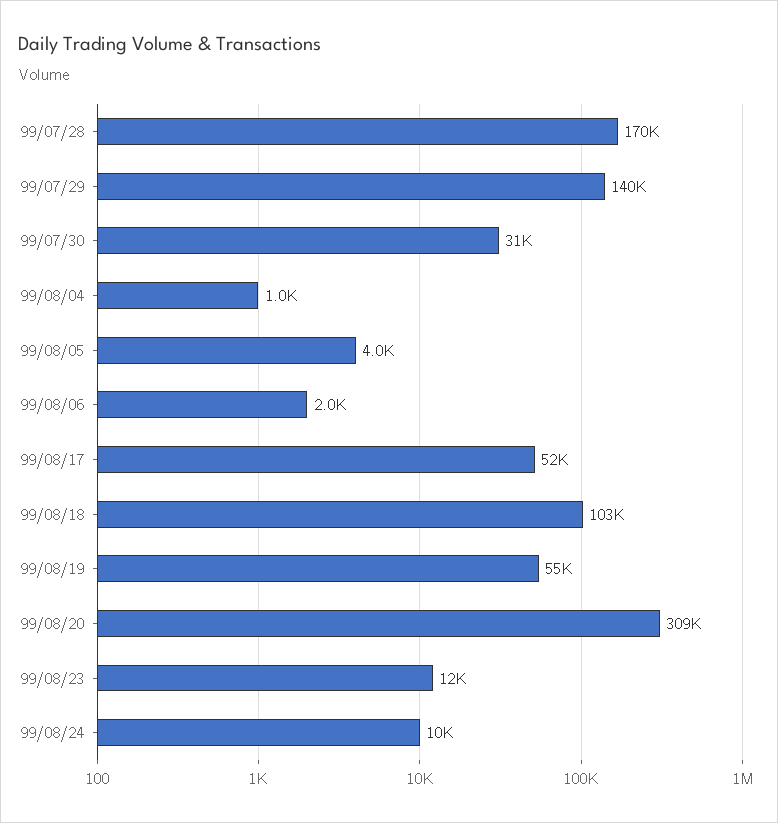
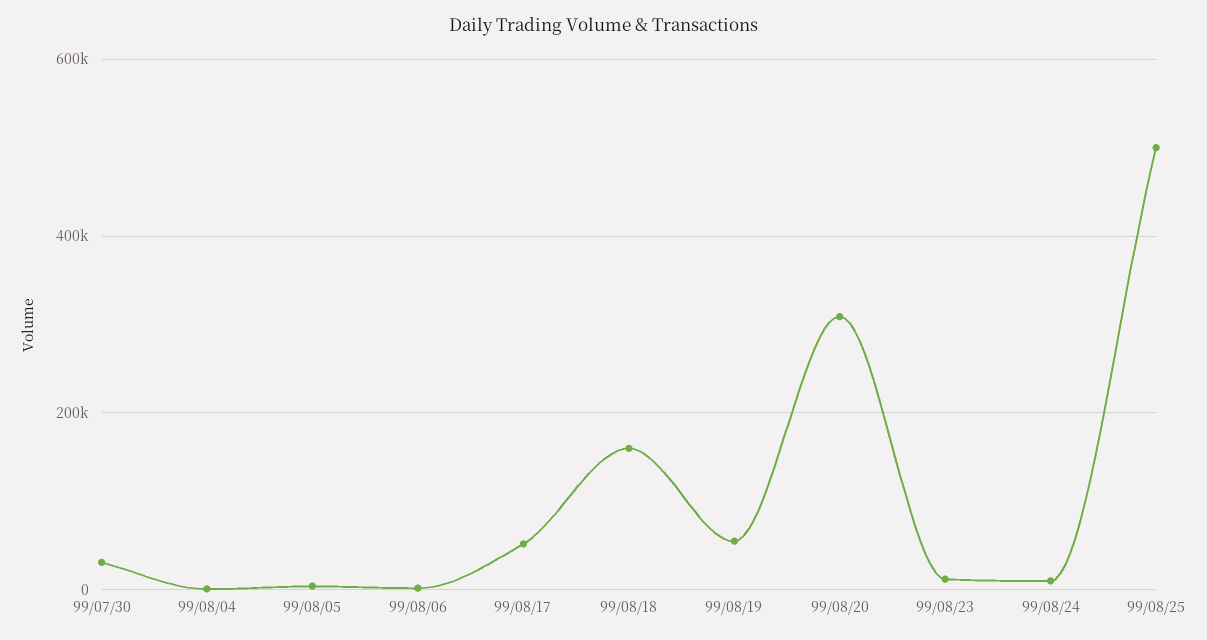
99/07/28: 170000 -> none
99/07/29: 140000 -> none
99/08/18: 103000 -> 160000
99/08/25: none -> 500000

